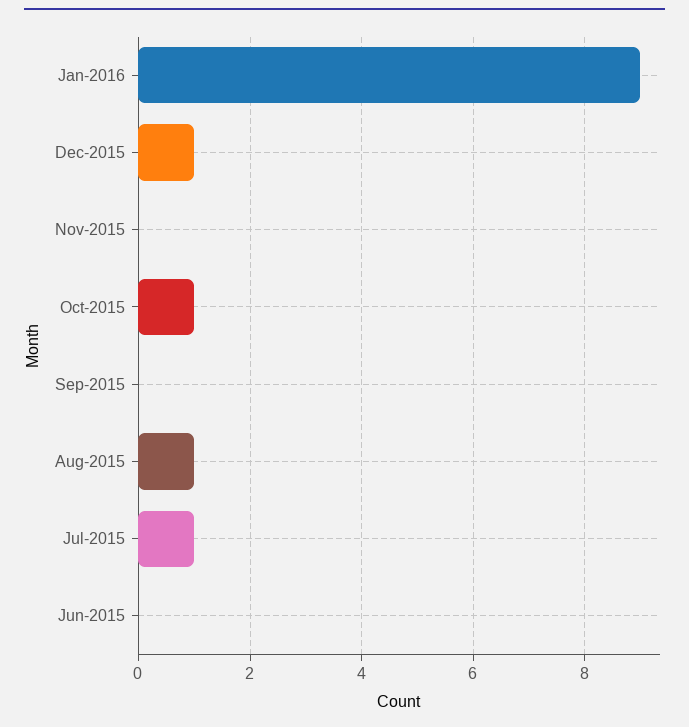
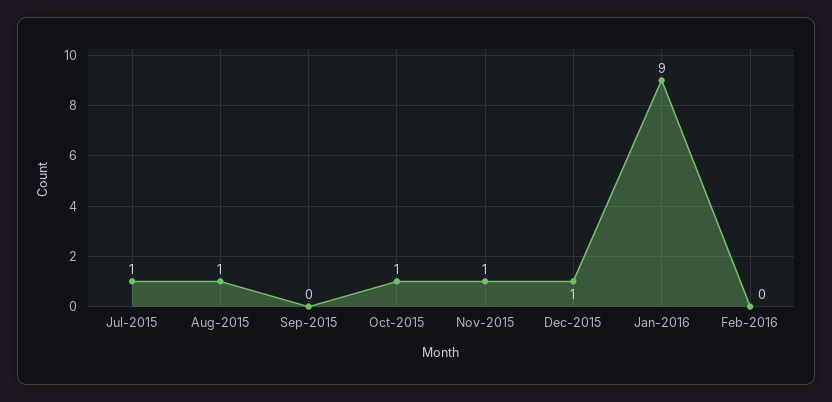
Nov-2015: 0 -> 1
Jun-2015: 0 -> none
Feb-2016: none -> 0

